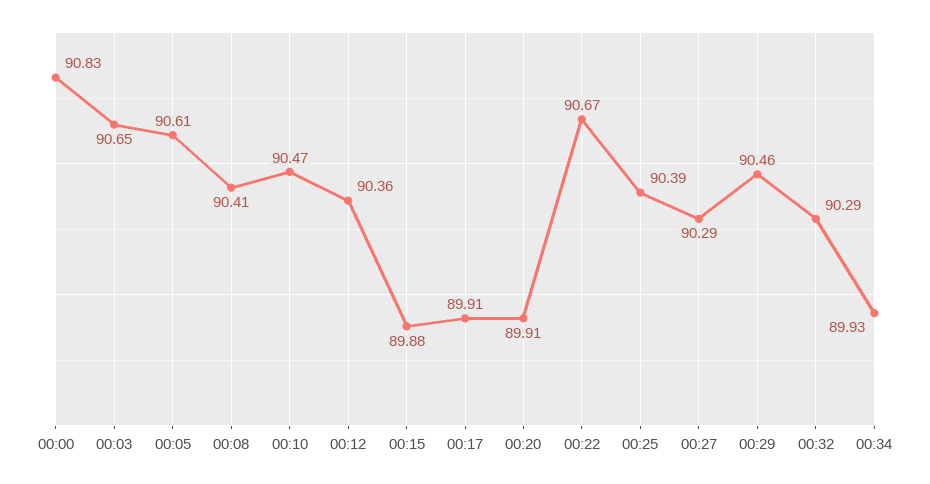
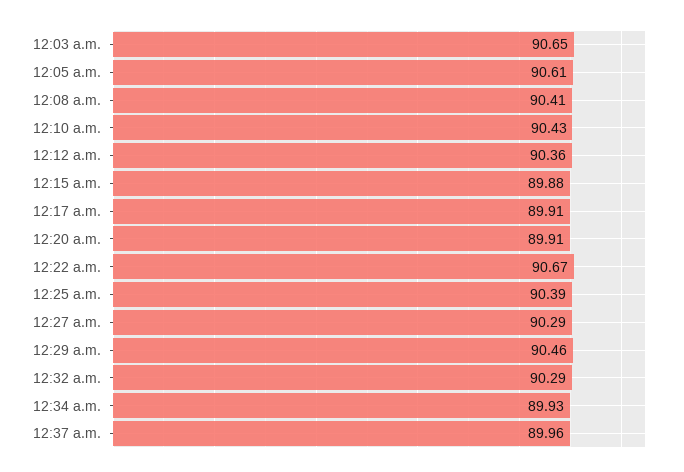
00:00: 90.83 -> none
00:10: 90.47 -> 90.43
12:37 a.m.: none -> 89.96

